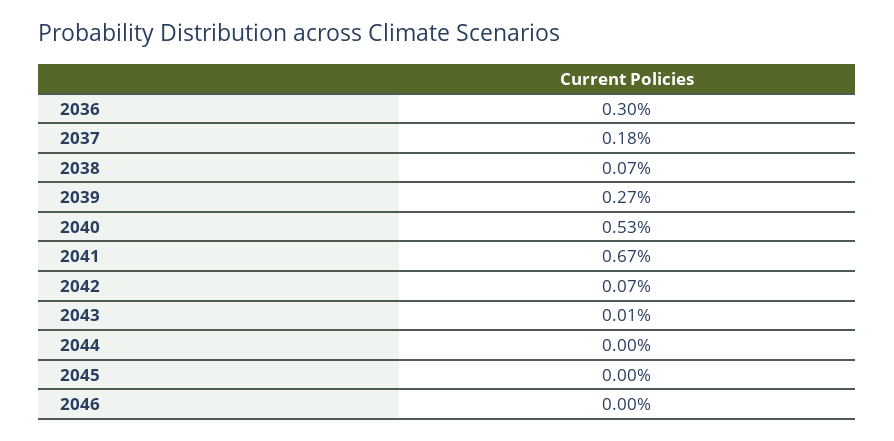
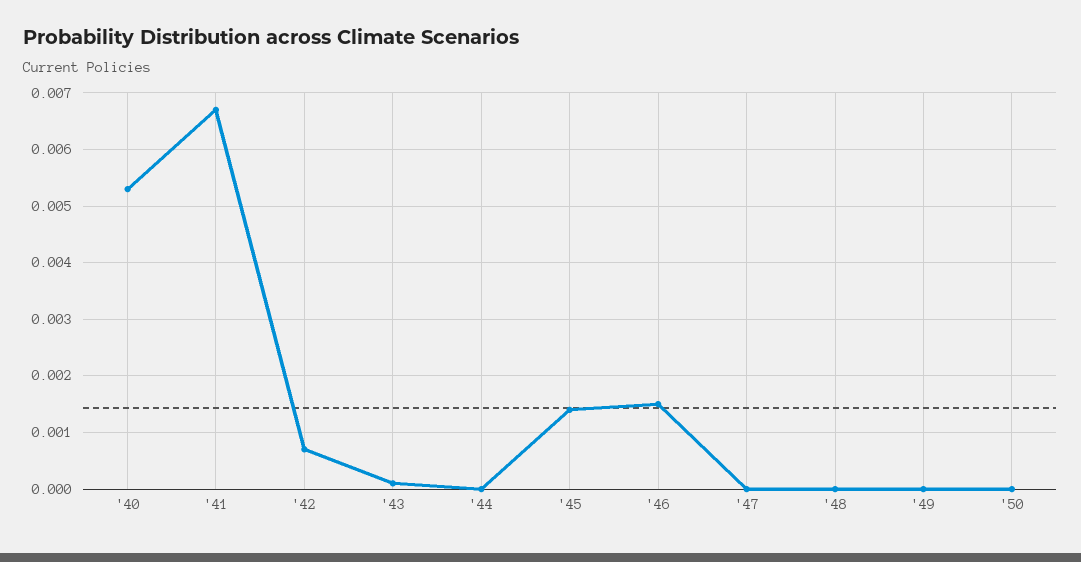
2036: 0.003 -> none
2037: 0.0018 -> none
2038: 0.0007 -> none
2039: 0.0027 -> none
2045: 0 -> 0.0015
2046: 0 -> 0.0015
'47: none -> 0
'48: none -> 0
'49: none -> 0
'50: none -> 0

